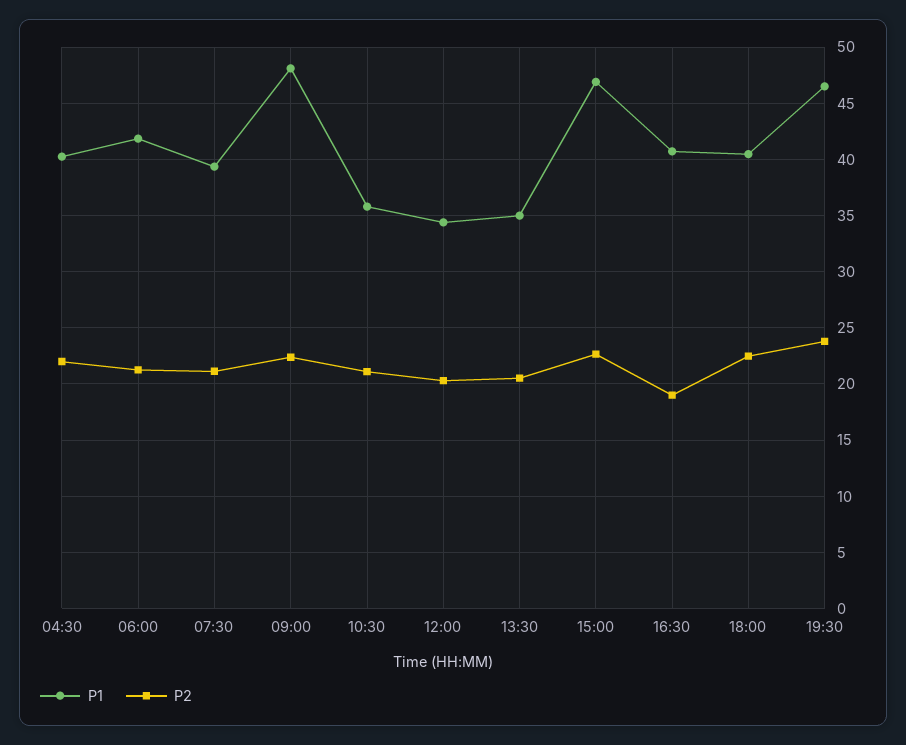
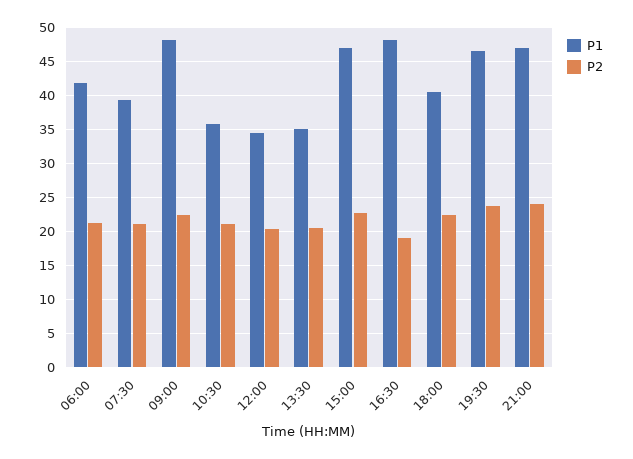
P1, 04:30: 40 -> none
P2, 04:30: 22 -> none
P1, 16:30: 41 -> 48
P1, 21:00: none -> 47
P2, 21:00: none -> 24

